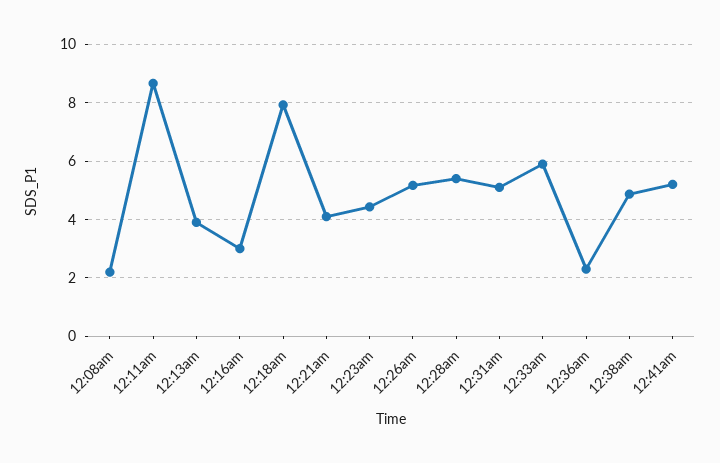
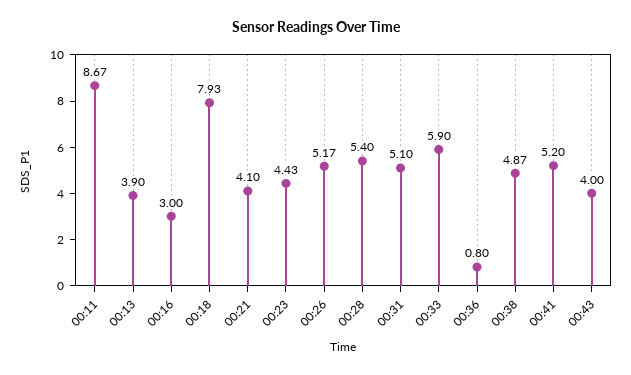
12:08am: 2.25 -> none
12:36am: 2.25 -> 0.8
00:43: none -> 4

